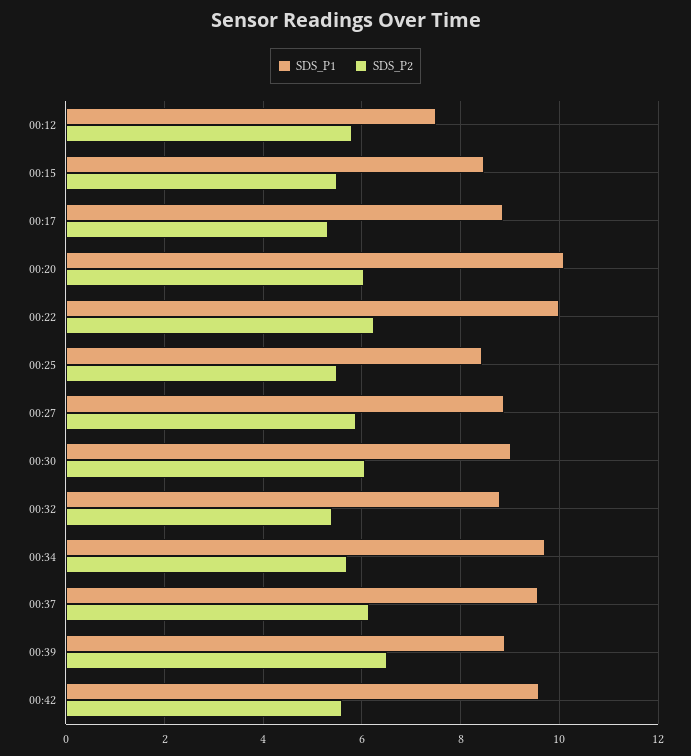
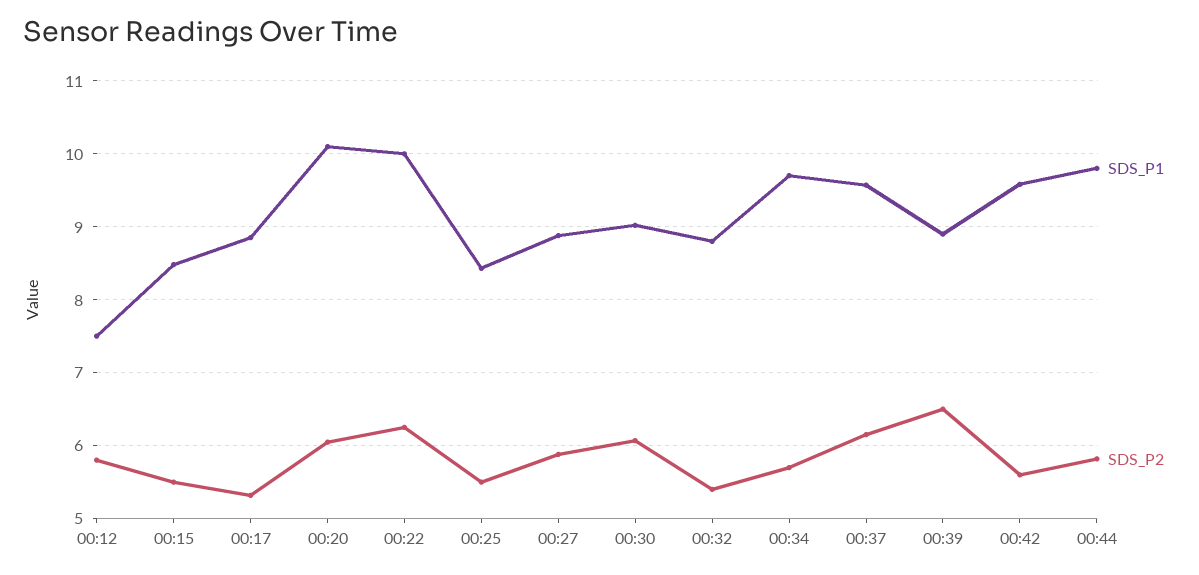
SDS_P1, 00:44: none -> 9.8
SDS_P2, 00:44: none -> 5.8

